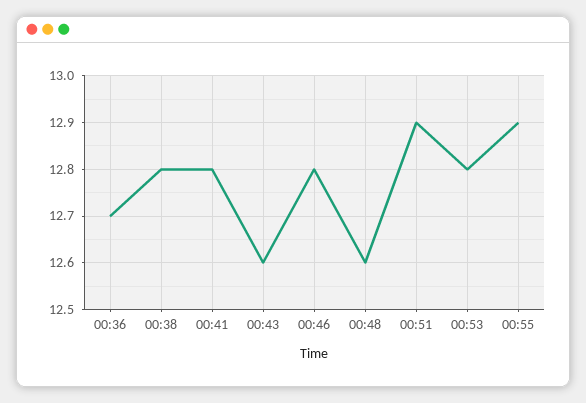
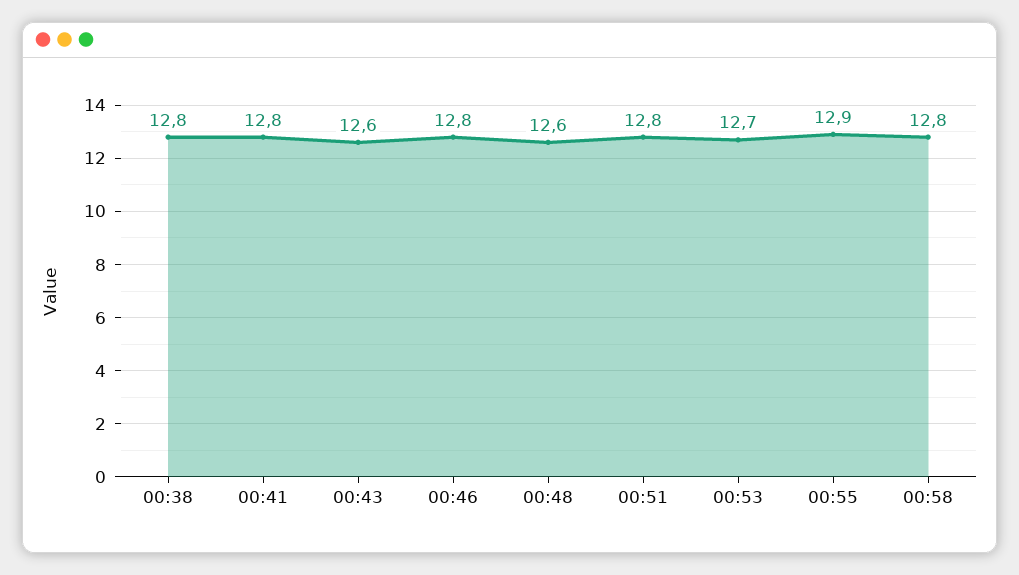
00:36: 12.7 -> none
00:51: 12.9 -> 12.8
00:53: 12.8 -> 12.7
00:58: none -> 12.8

